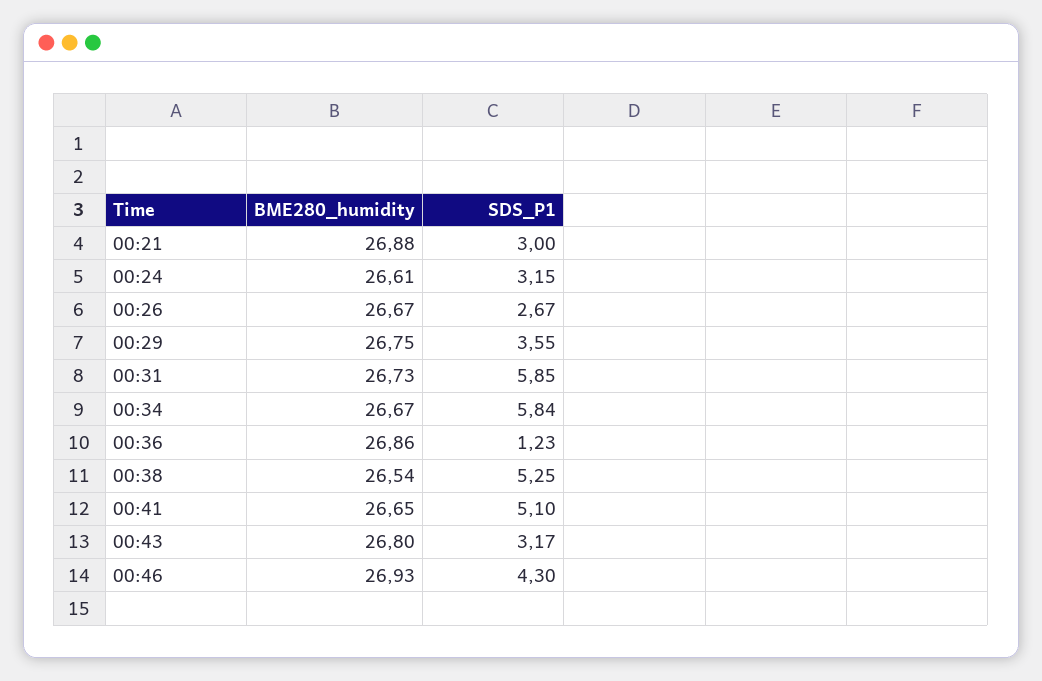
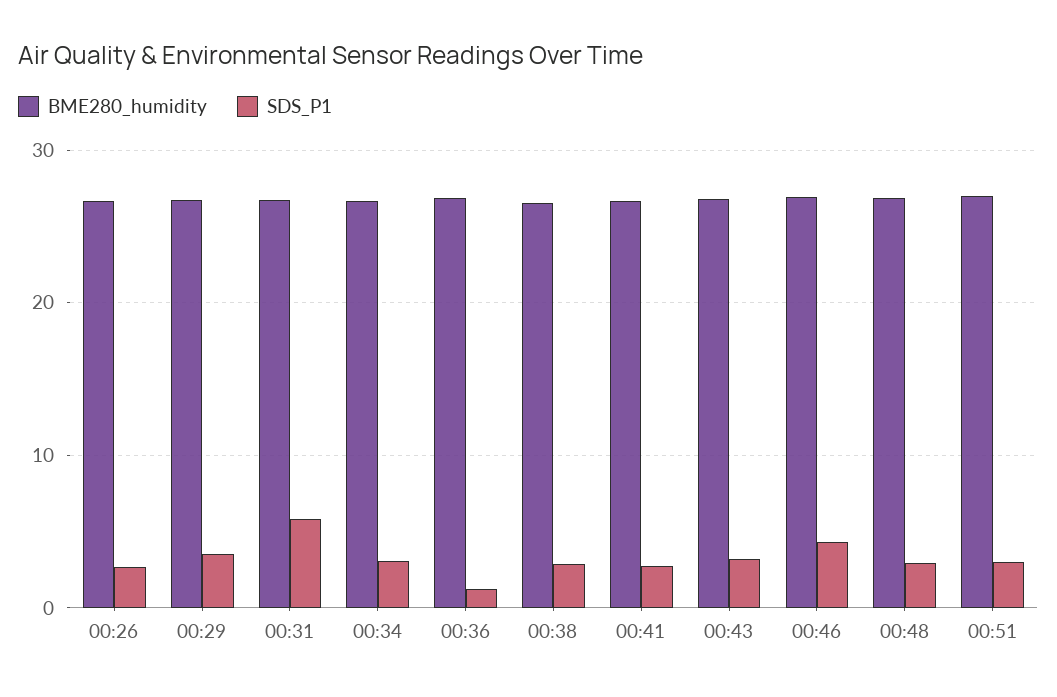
BME280_humidity, 00:21: 26.88 -> none
SDS_P1, 00:21: 3 -> none
BME280_humidity, 00:24: 26.61 -> none
SDS_P1, 00:24: 3.15 -> none
SDS_P1, 00:34: 5.84 -> 3
SDS_P1, 00:38: 5.25 -> 3
SDS_P1, 00:41: 5.1 -> 3
BME280_humidity, 00:48: none -> 27
SDS_P1, 00:48: none -> 3
BME280_humidity, 00:51: none -> 27
SDS_P1, 00:51: none -> 3

